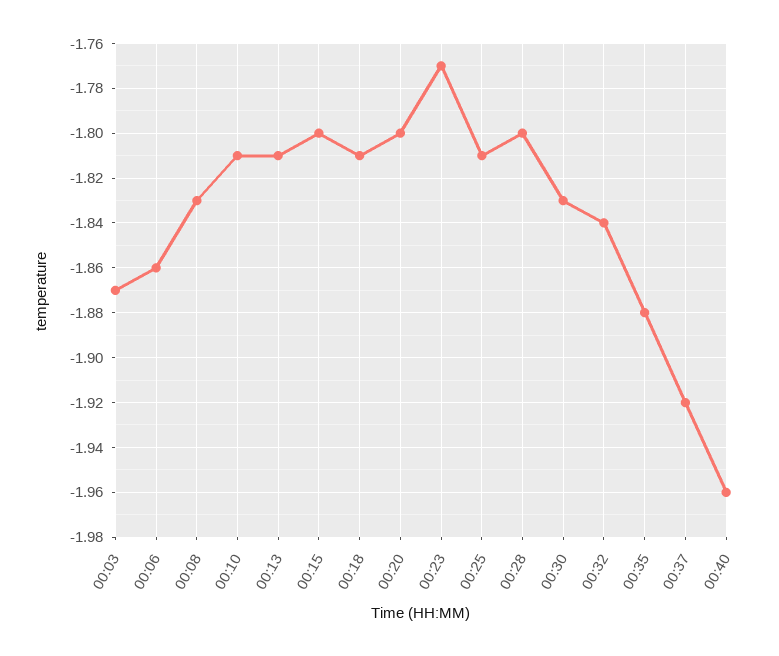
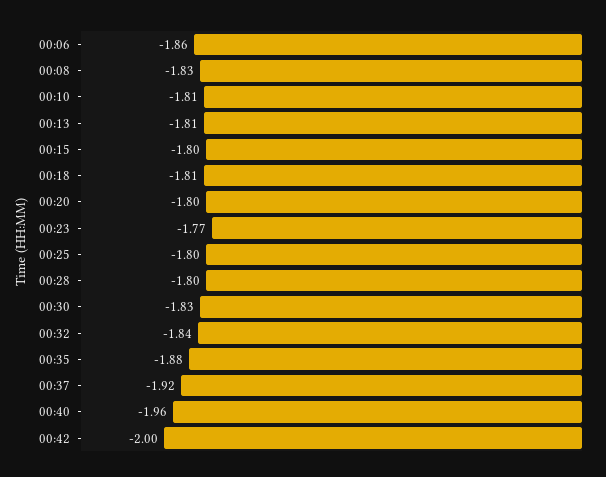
00:03: -1.87 -> none
00:25: -1.81 -> -1.8
00:42: none -> -2

